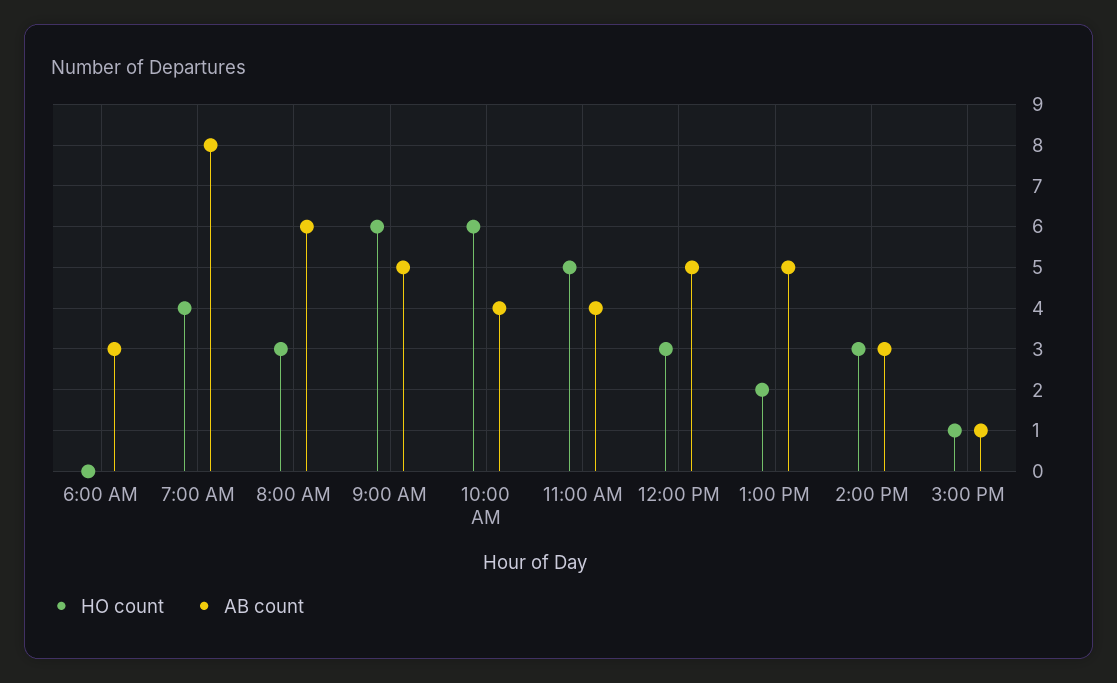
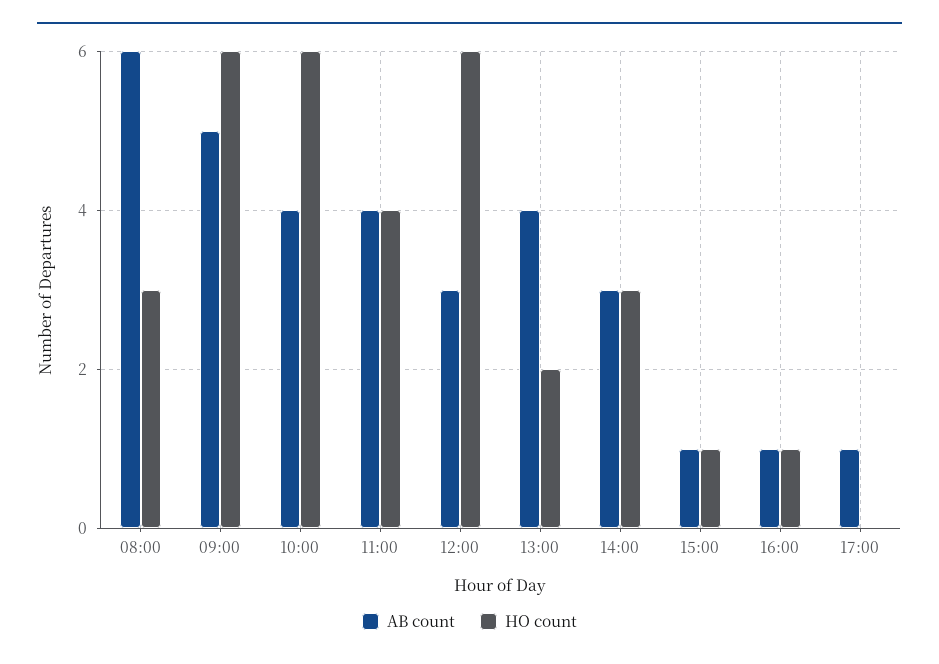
HO count, 6:00 AM: 0 -> none
AB count, 6:00 AM: 3 -> none
HO count, 7:00 AM: 4 -> none
AB count, 7:00 AM: 8 -> none
HO count, 11:00 AM: 5 -> 4
HO count, 12:00 PM: 3 -> 6
AB count, 12:00 PM: 5 -> 3
AB count, 1:00 PM: 5 -> 4
AB count, 16:00: none -> 1
HO count, 16:00: none -> 1
AB count, 17:00: none -> 1
HO count, 17:00: none -> 0

